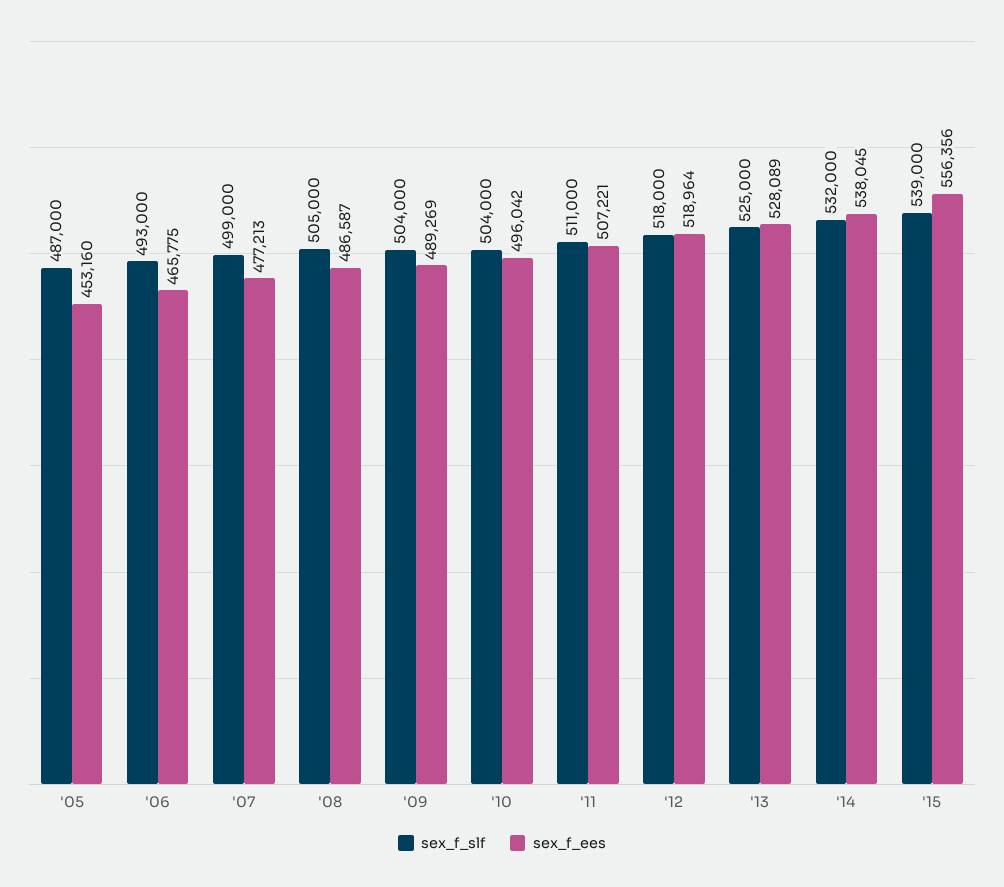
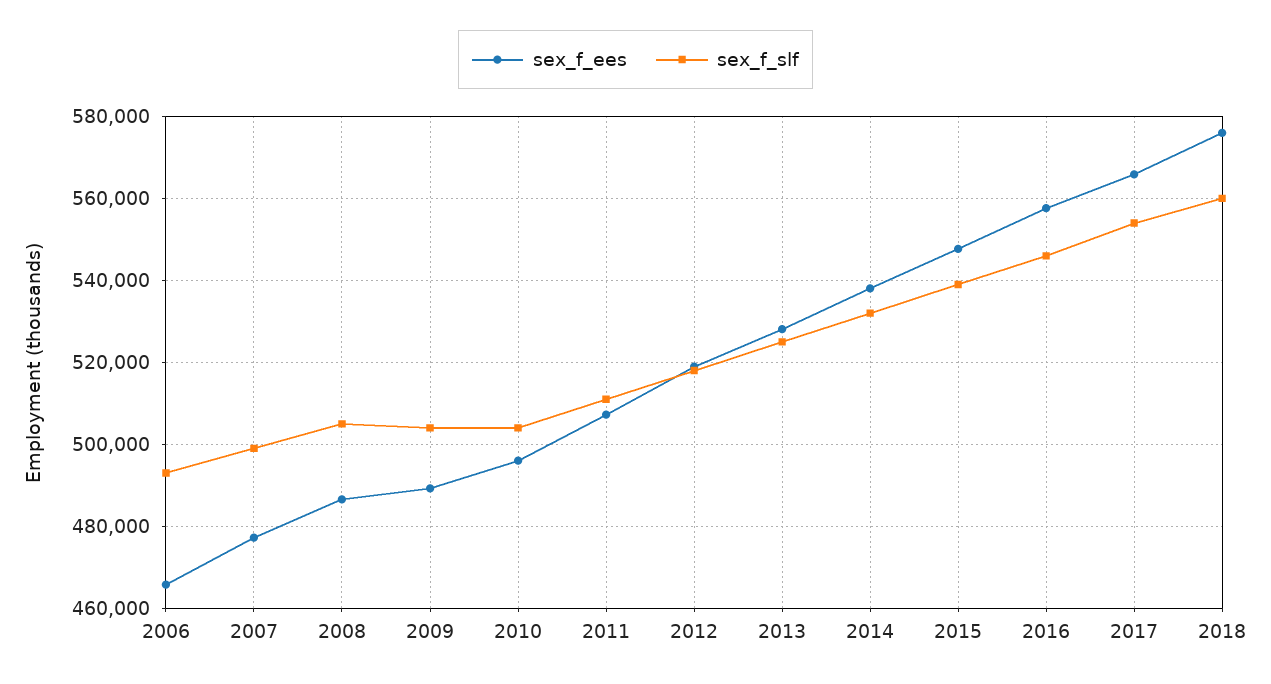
sex_f_slf, '05: 487000 -> none
sex_f_ees, '05: 453160 -> none
sex_f_ees, '15: 556356 -> 548000
sex_f_ees, 2016: none -> 558000
sex_f_slf, 2016: none -> 546000
sex_f_ees, 2017: none -> 566000
sex_f_slf, 2017: none -> 554000
sex_f_ees, 2018: none -> 576000
sex_f_slf, 2018: none -> 560000

